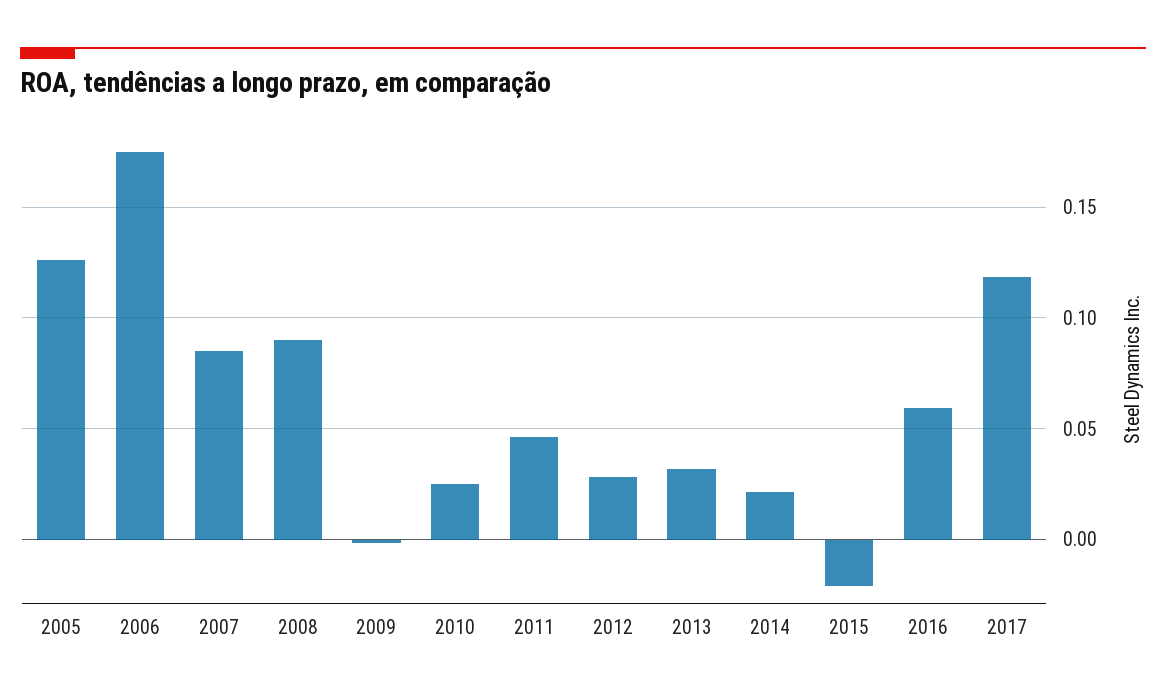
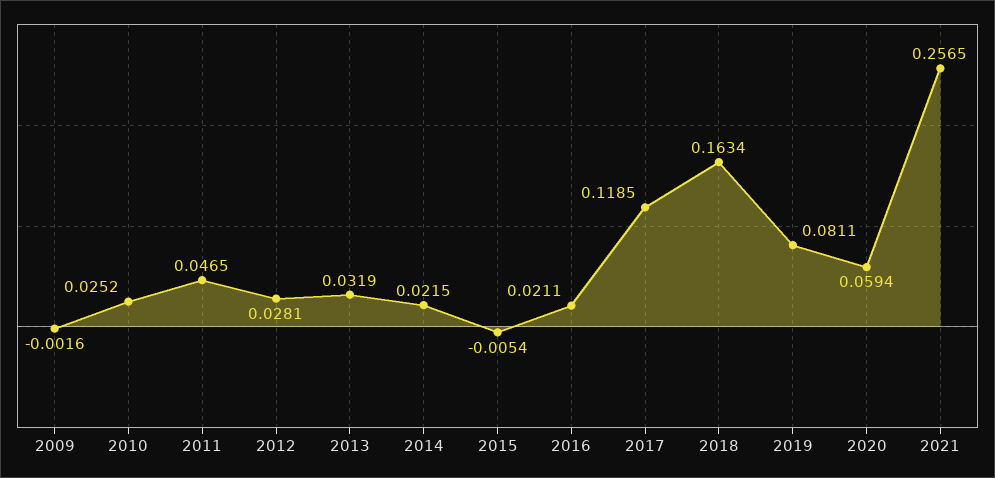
2005: 0.125 -> none
2006: 0.175 -> none
2007: 0.085 -> none
2008: 0.09 -> none
2015: -0.02 -> -0.0054
2016: 0.06 -> 0.0211
2018: none -> 0.1634
2019: none -> 0.0811
2020: none -> 0.0594
2021: none -> 0.2565

